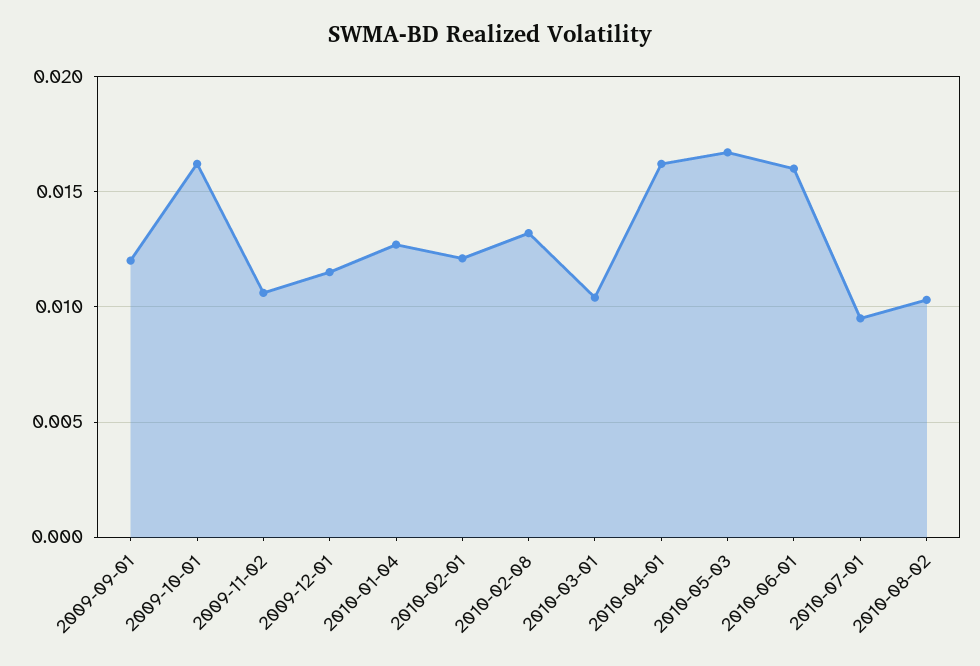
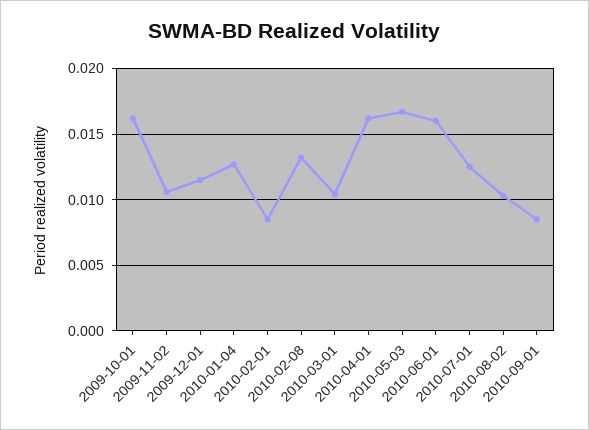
2009-09-01: 0.012 -> none
2010-02-01: 0.012 -> 0.0085
2010-07-01: 0.0095 -> 0.0125
2010-09-01: none -> 0.0085

